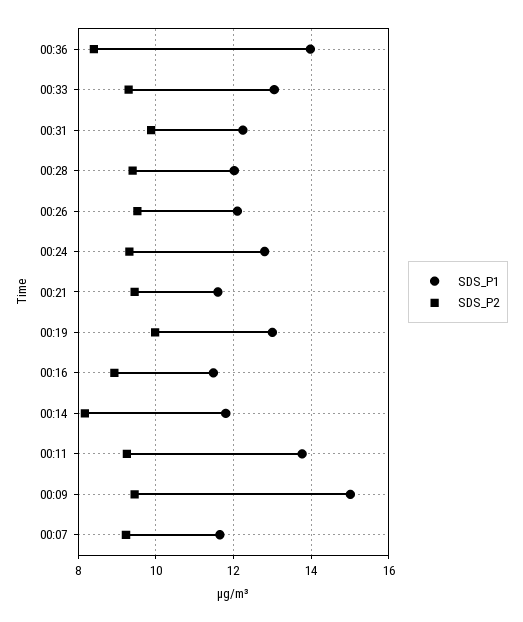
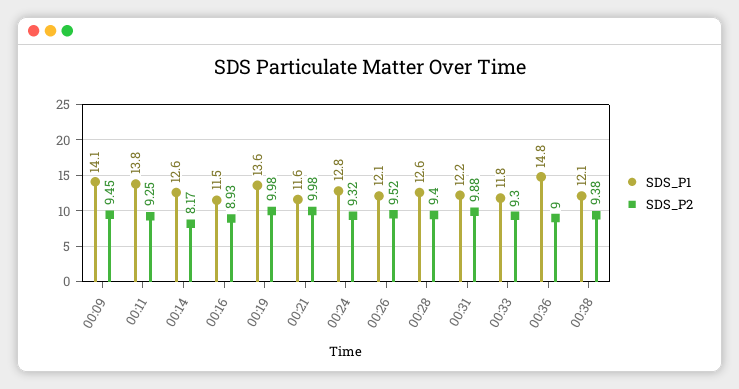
SDS_P1, 00:36: 14 -> 14.8
SDS_P2, 00:36: 8.4 -> 9
SDS_P1, 00:33: 13 -> 11.8
SDS_P1, 00:28: 12 -> 12.6
SDS_P2, 00:21: 9.4 -> 9.98
SDS_P1, 00:19: 13 -> 13.6
SDS_P1, 00:14: 11.8 -> 12.6
SDS_P1, 00:09: 15 -> 14.1
SDS_P1, 00:07: 11.6 -> none
SDS_P2, 00:07: 9.2 -> none
SDS_P1, 00:38: none -> 12.1
SDS_P2, 00:38: none -> 9.38

